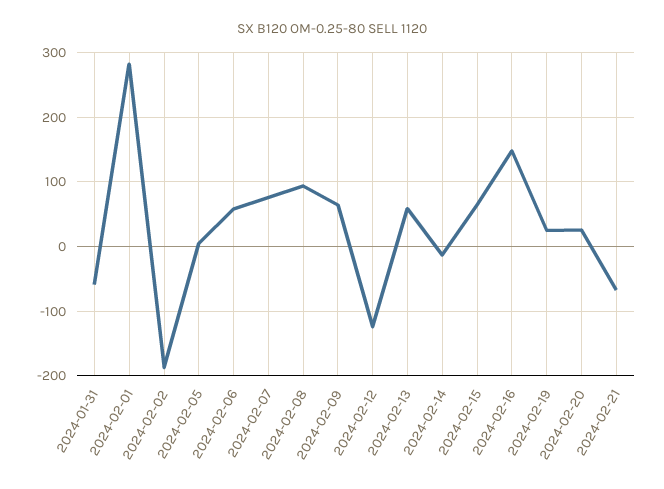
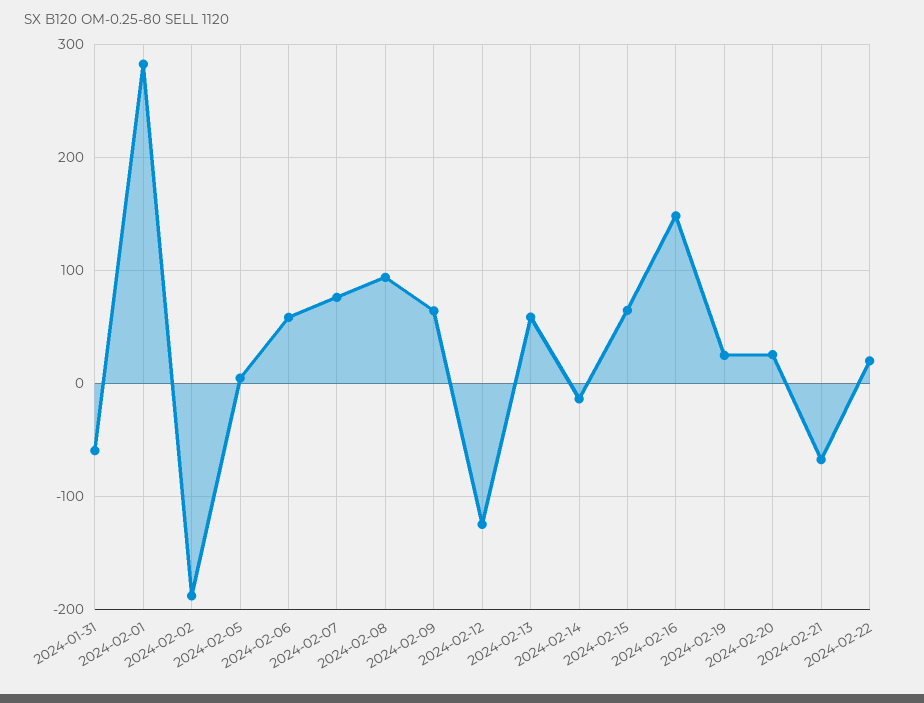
2024-02-22: none -> 20

